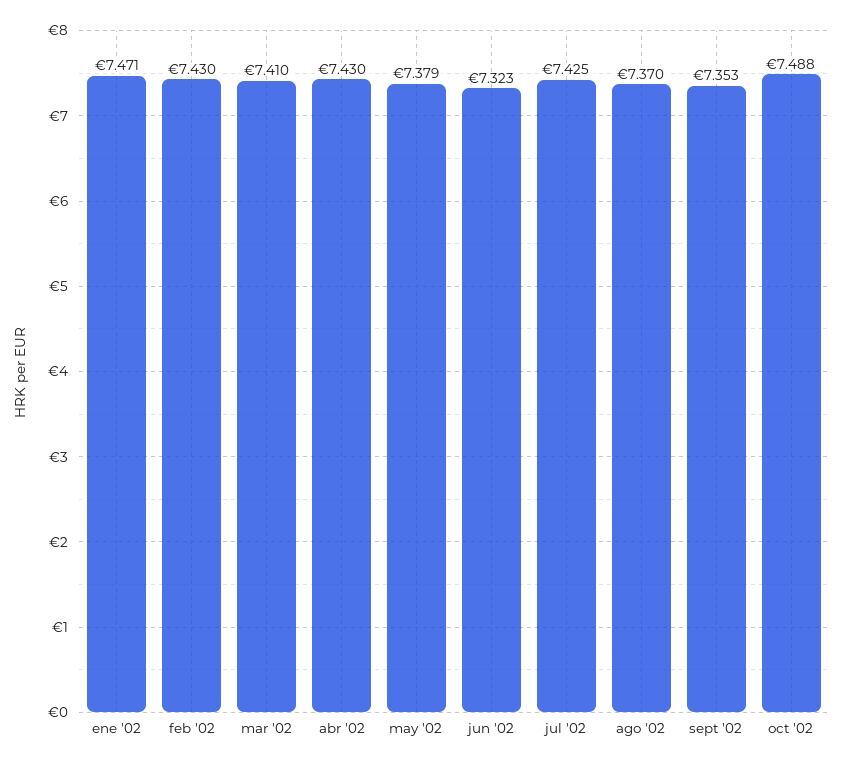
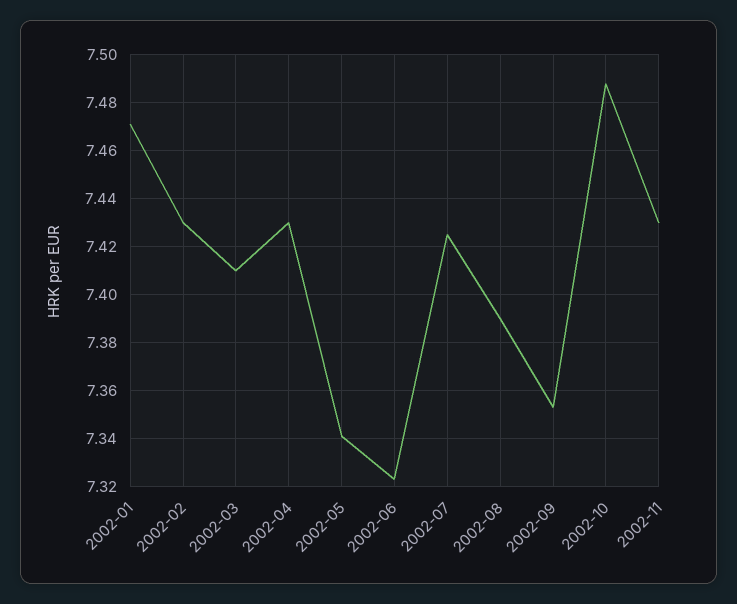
may '02: 7.379 -> 7.34
ago '02: 7.37 -> 7.39
2002-11: none -> 7.43

